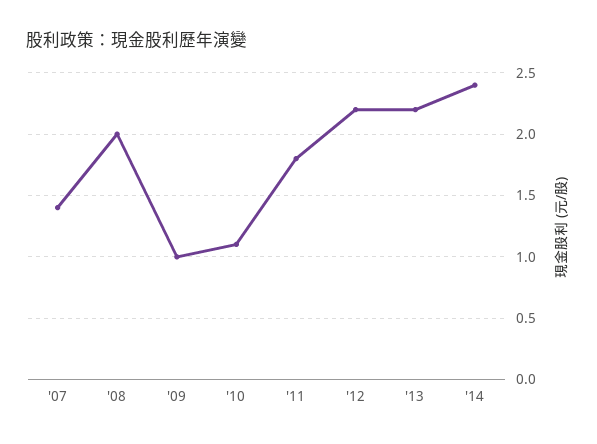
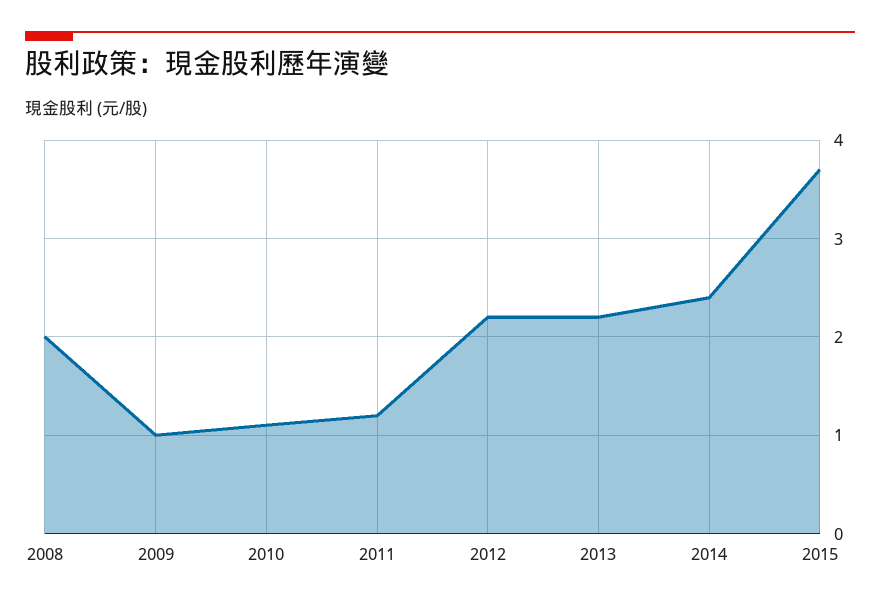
'07: 1.4 -> none
'11: 1.8 -> 1.2
2015: none -> 3.7

